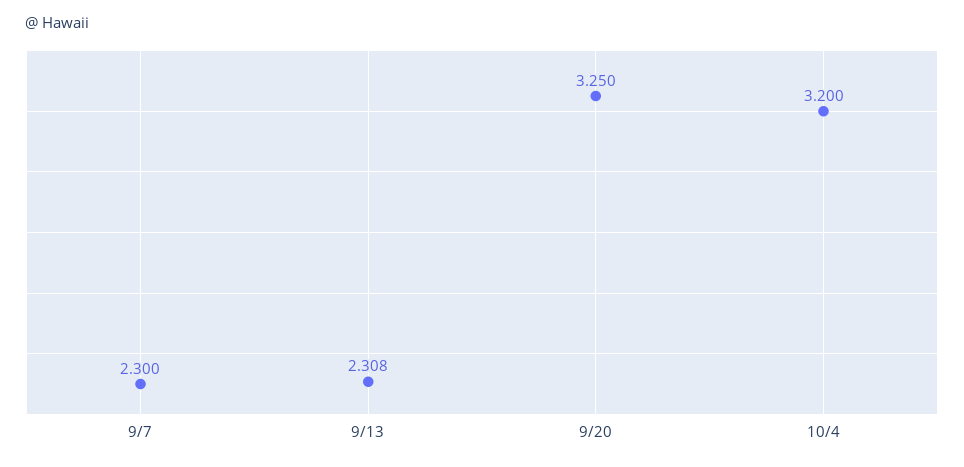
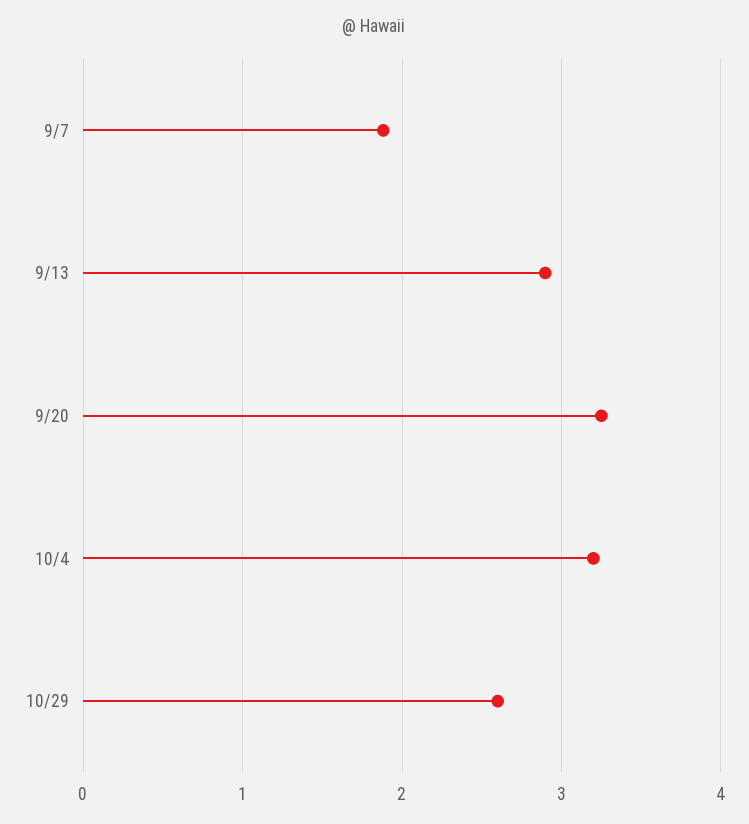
9/7: 2.3 -> 1.9
9/13: 2.308 -> 2.9
10/29: none -> 2.6

